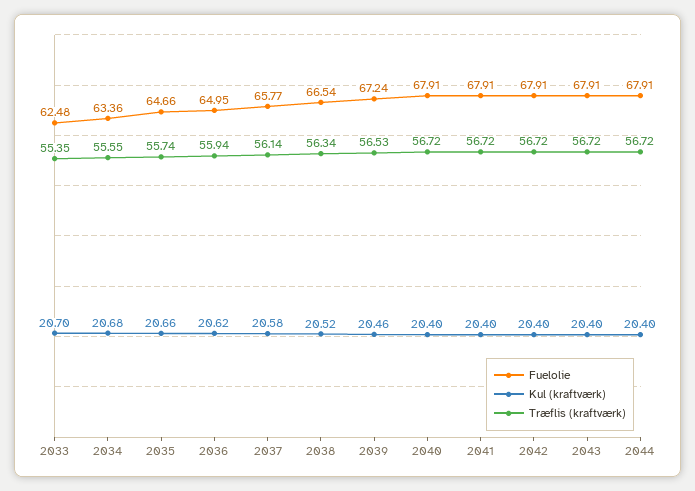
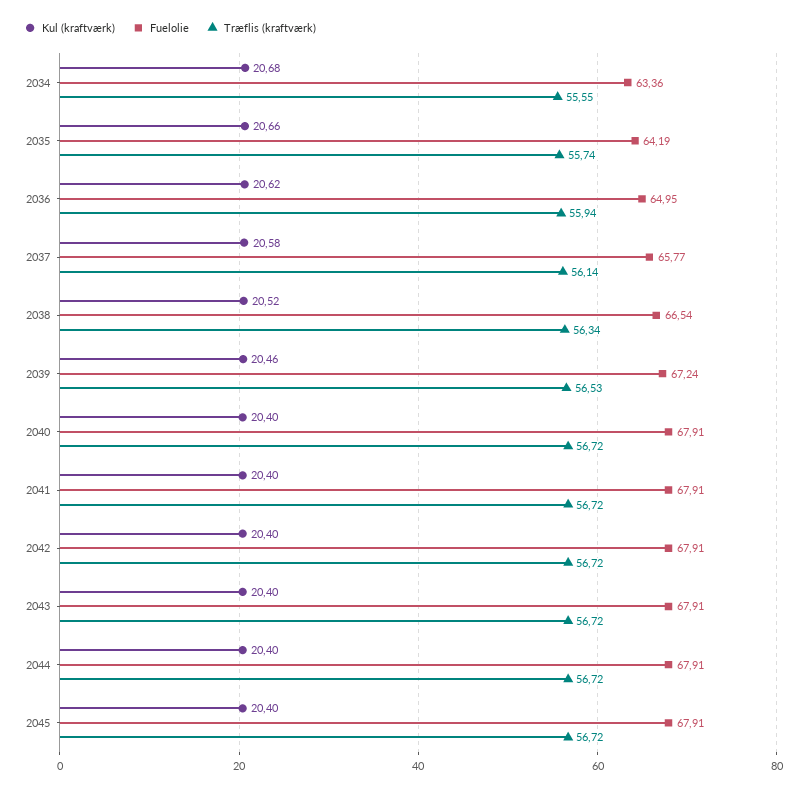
Fuelolie, 2033: 62.48 -> none
Kul (kraftværk), 2033: 20.7 -> none
Træflis (kraftværk), 2033: 55.35 -> none
Fuelolie, 2035: 64.66 -> 64.19
Kul (kraftværk), 2045: none -> 20.4
Fuelolie, 2045: none -> 67.91
Træflis (kraftværk), 2045: none -> 56.72

